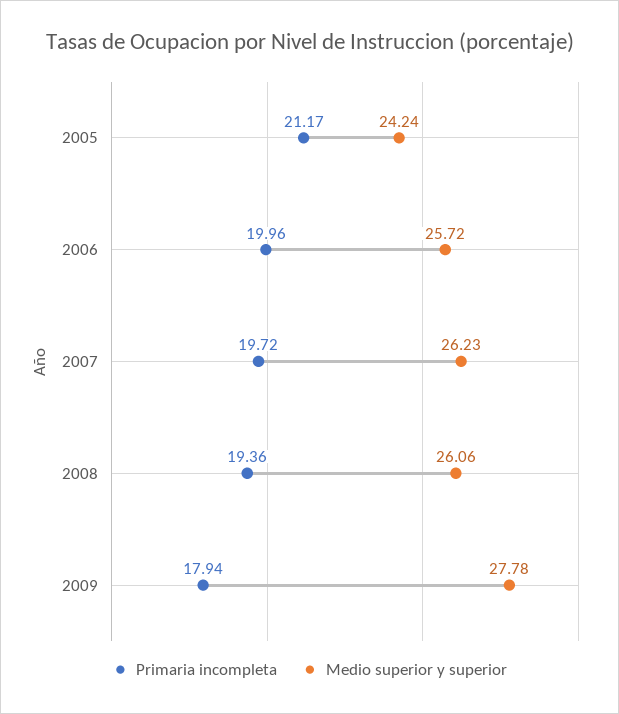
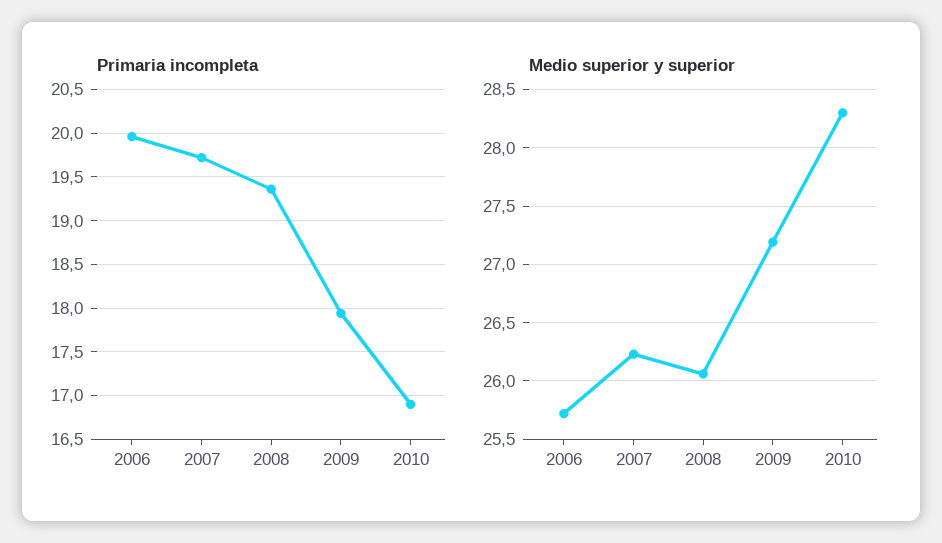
Primaria incompleta, 2005: 21.17 -> none
Medio superior y superior, 2005: 24.24 -> none
Medio superior y superior, 2009: 27.78 -> 27.2
Primaria incompleta, 2010: none -> 16.9
Medio superior y superior, 2010: none -> 28.3

